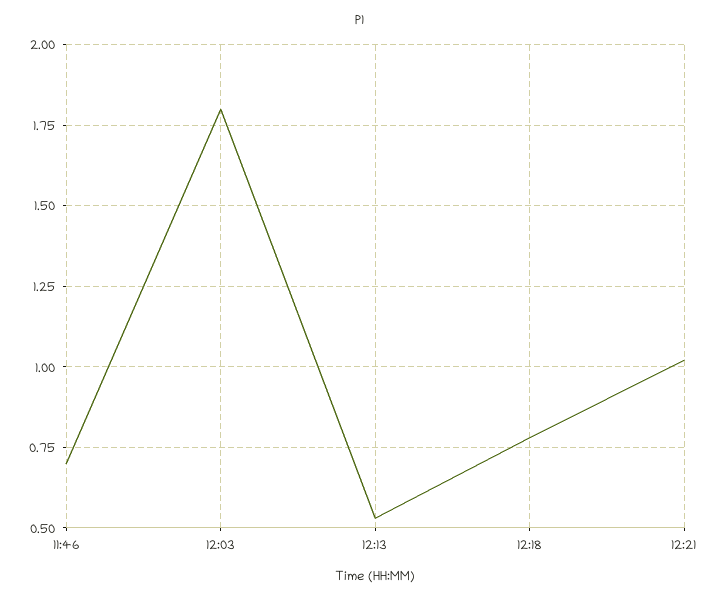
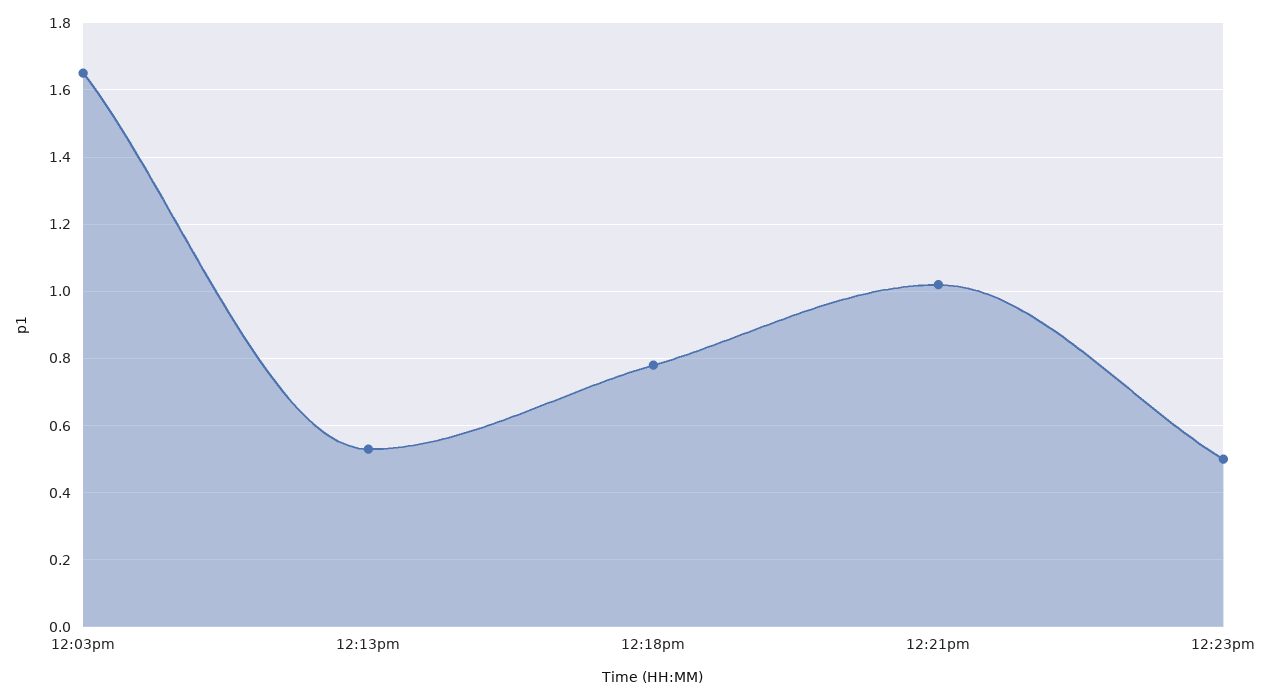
11:46: 0.7 -> none
12:03: 1.8 -> 1.65
12:23pm: none -> 0.5

